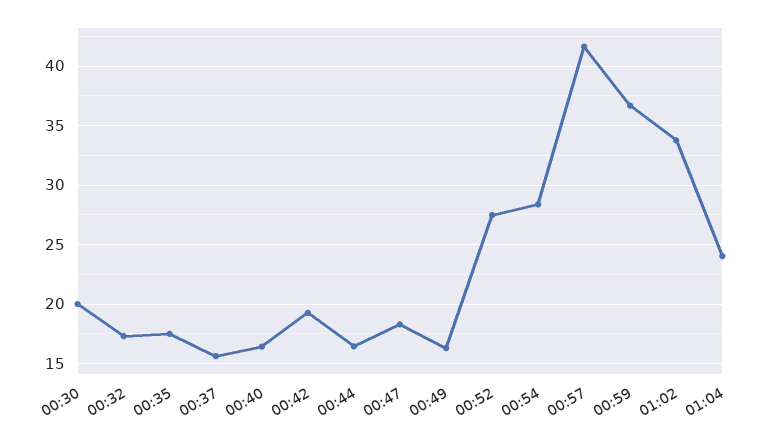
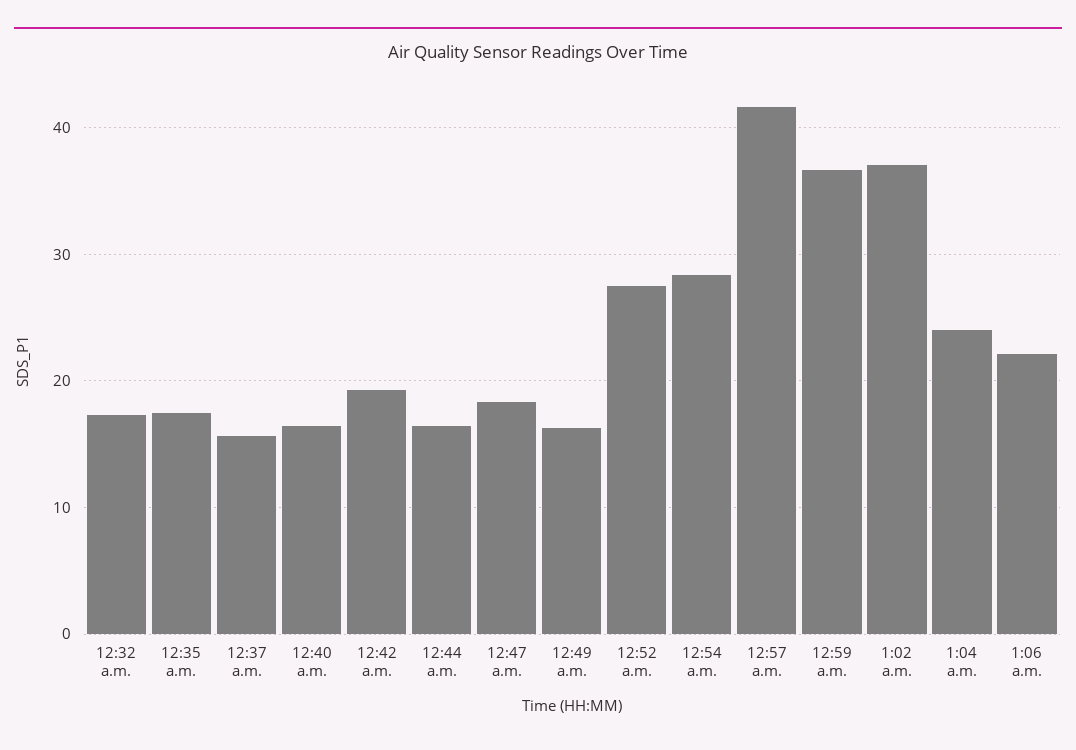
00:30: 20 -> none
01:02: 34 -> 37
1:06 a.m.: none -> 22

